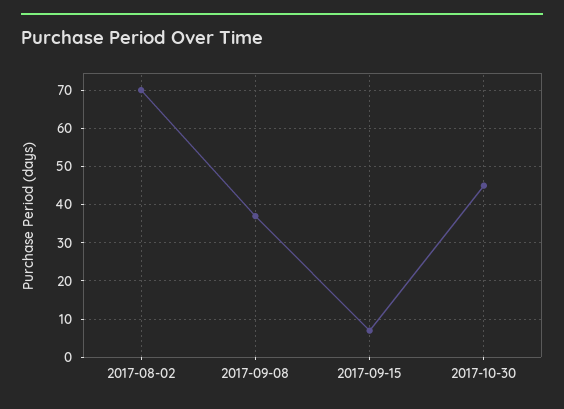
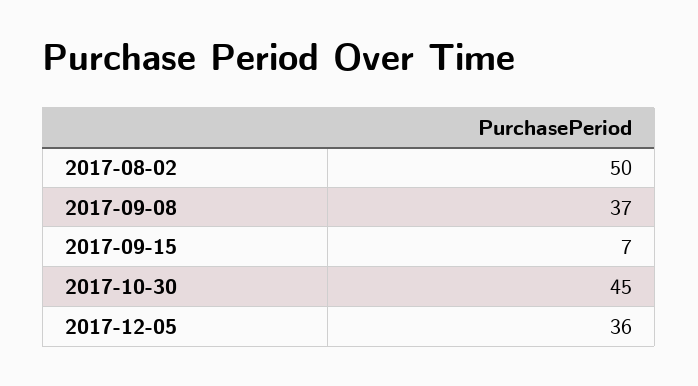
2017-08-02: 70 -> 50
2017-12-05: none -> 36

